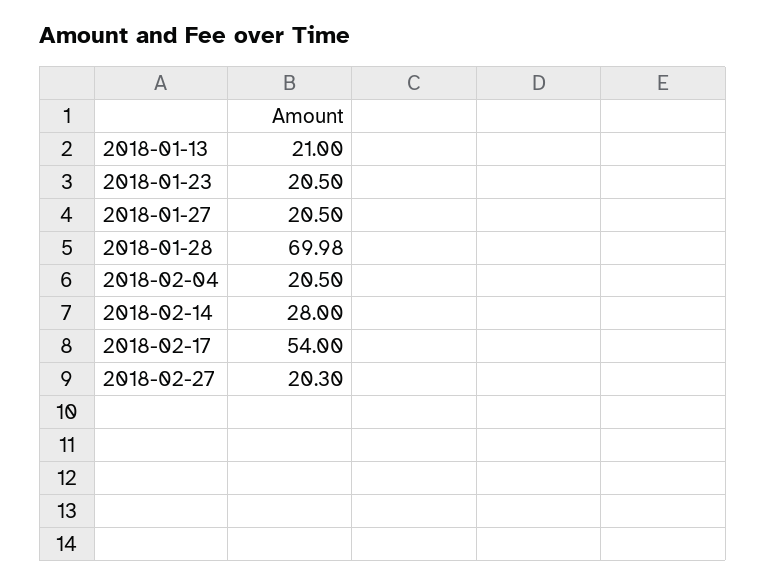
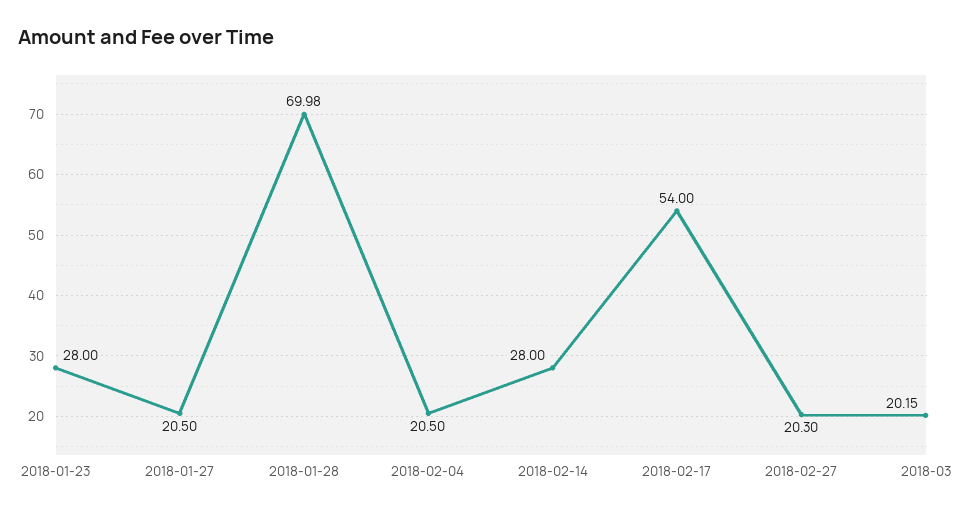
2018-01-13: 21 -> none
2018-01-23: 20.5 -> 28
2018-03: none -> 20.15

